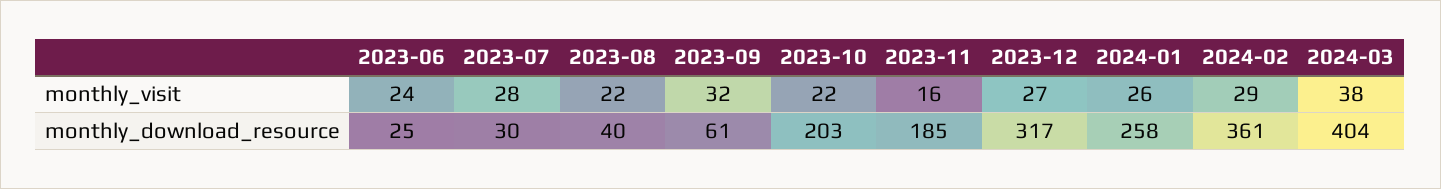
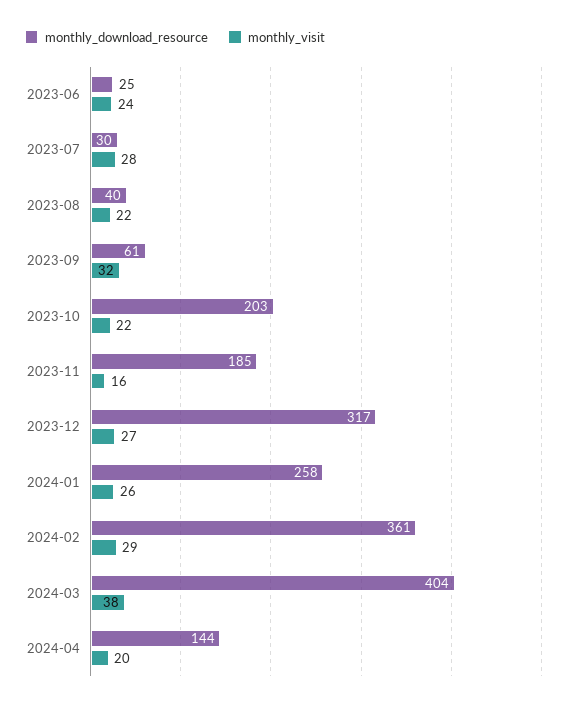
monthly_download_resource, 2024-04: none -> 144
monthly_visit, 2024-04: none -> 20

